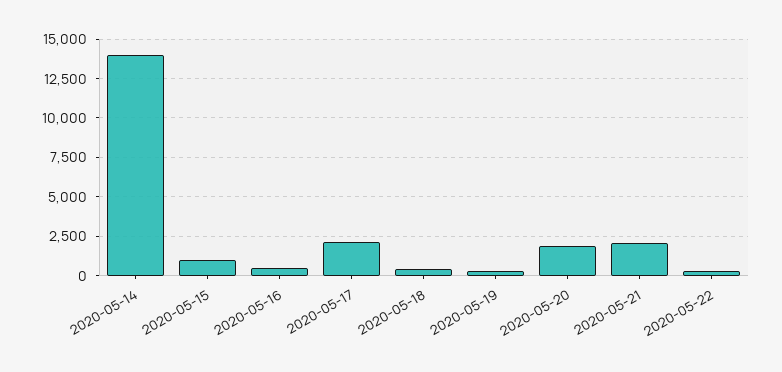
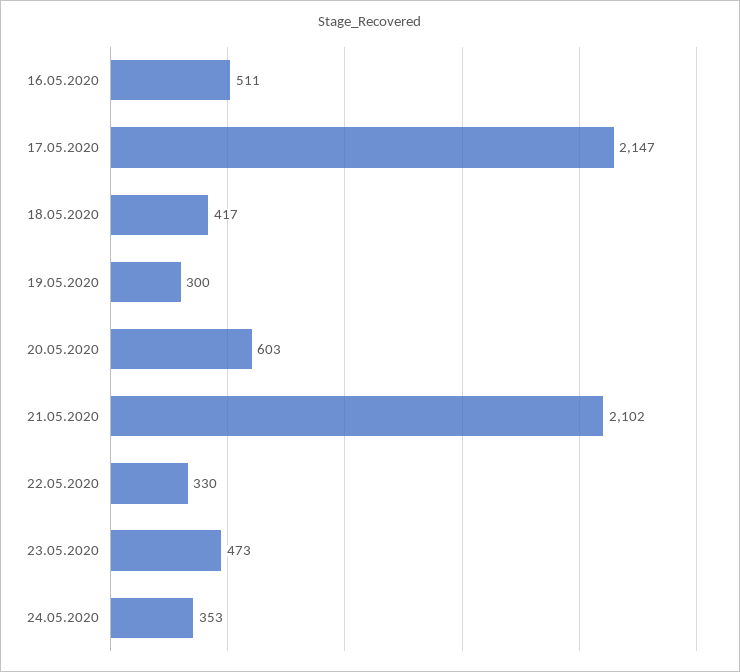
2020-05-14: 14000 -> none
2020-05-15: 1000 -> none
2020-05-20: 2000 -> 603
23.05.2020: none -> 473
24.05.2020: none -> 353

